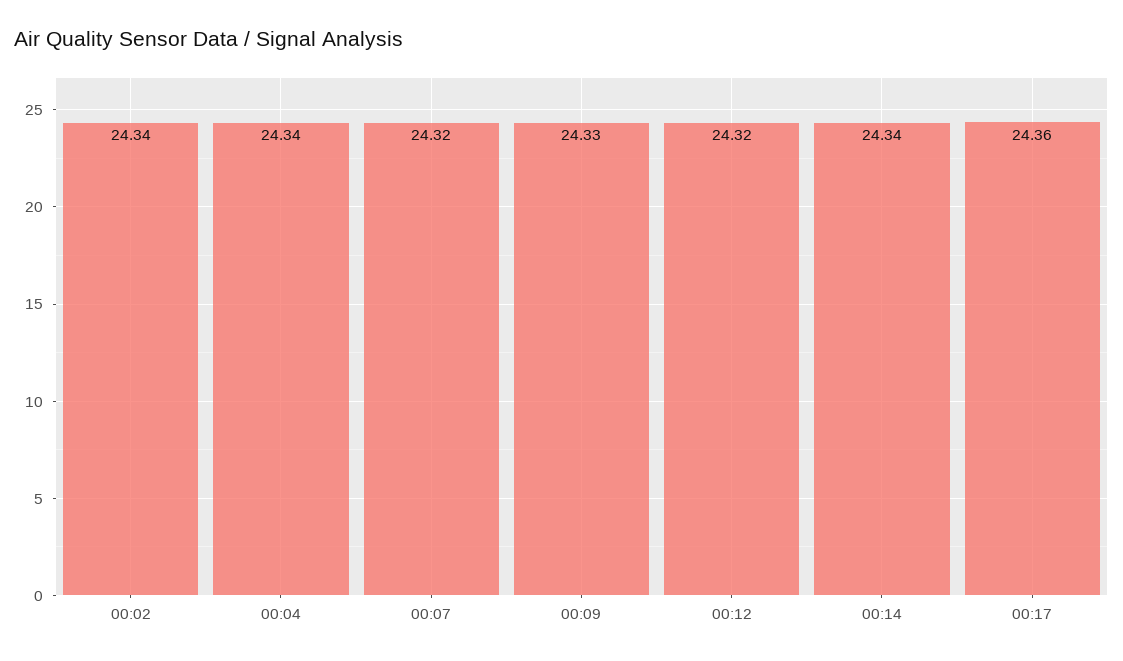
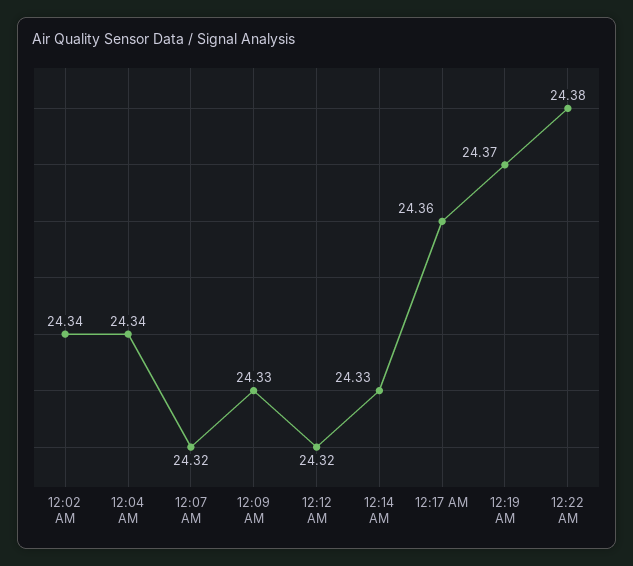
00:14: 24.34 -> 24.33
12:19 AM: none -> 24.37
12:22 AM: none -> 24.38

